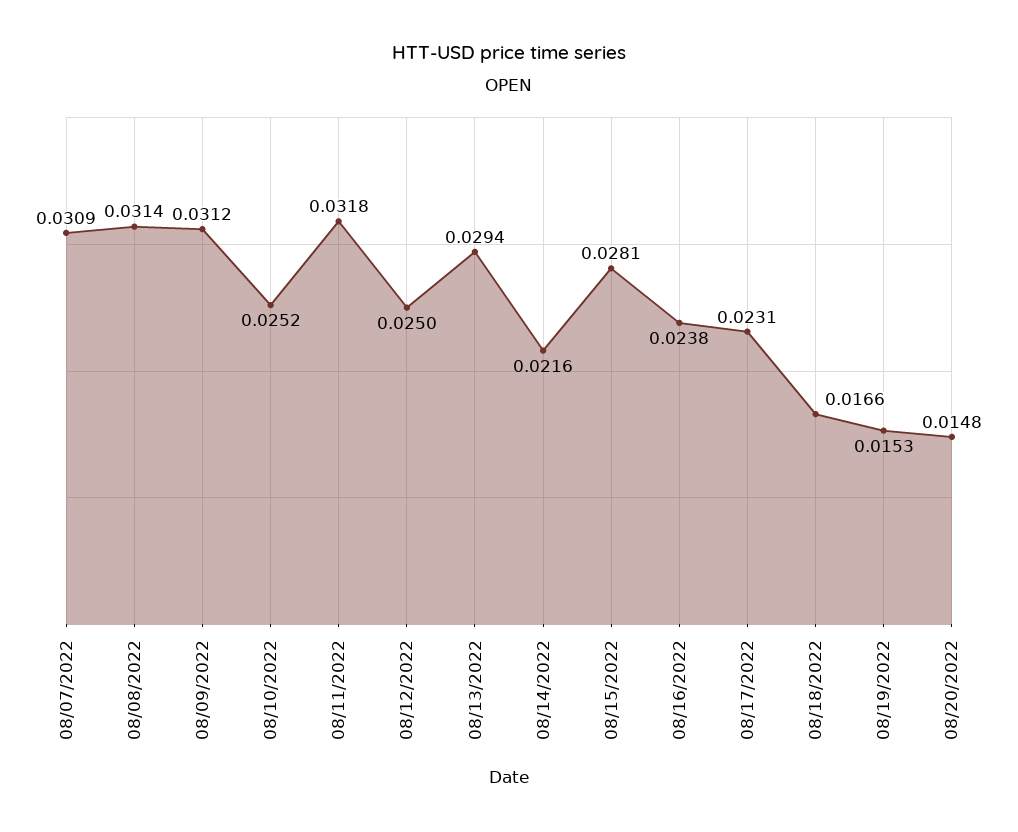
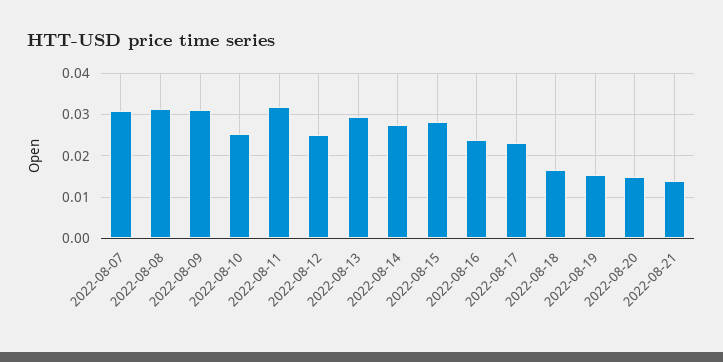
08/14/2022: 0.0216 -> 0.028
2022-08-21: none -> 0.014

